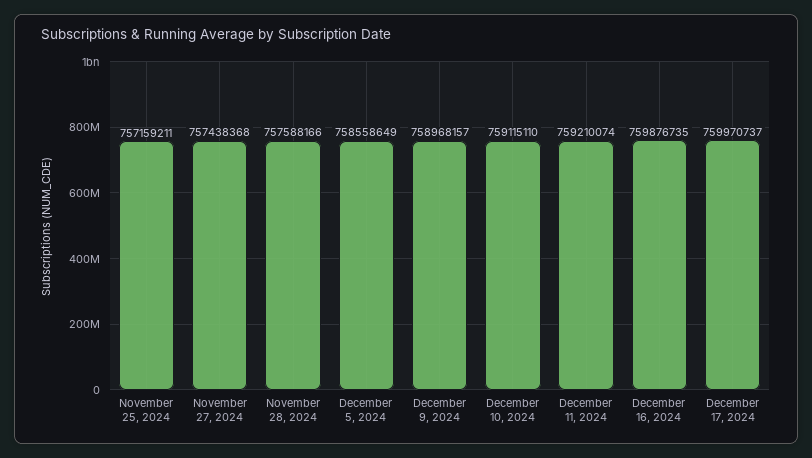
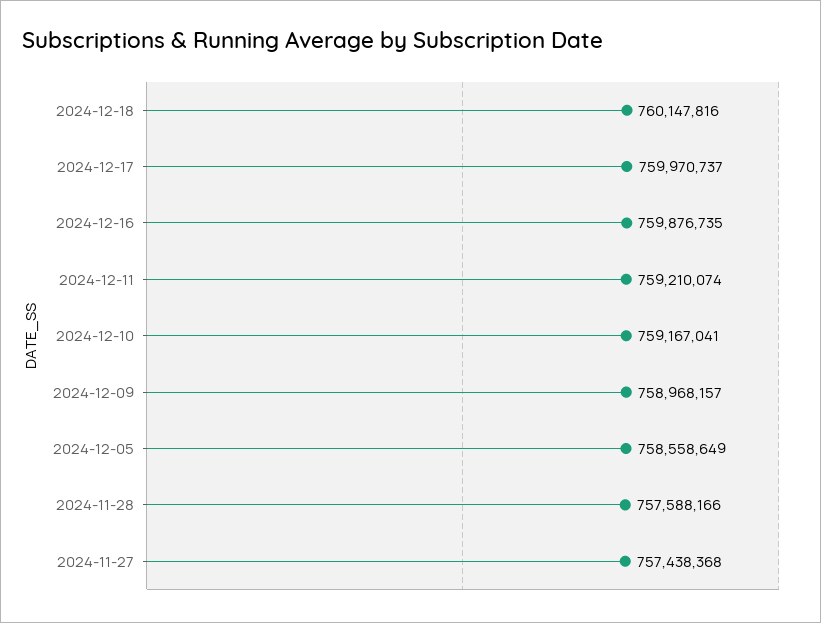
November 25, 2024: 757159211 -> none
December 10, 2024: 759115110 -> 759167041
2024-12-18: none -> 760147816

